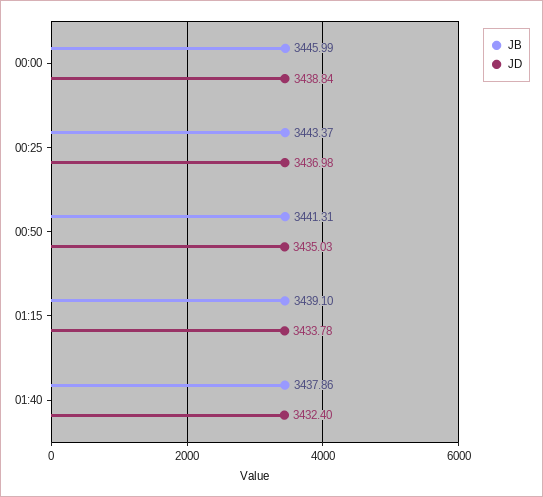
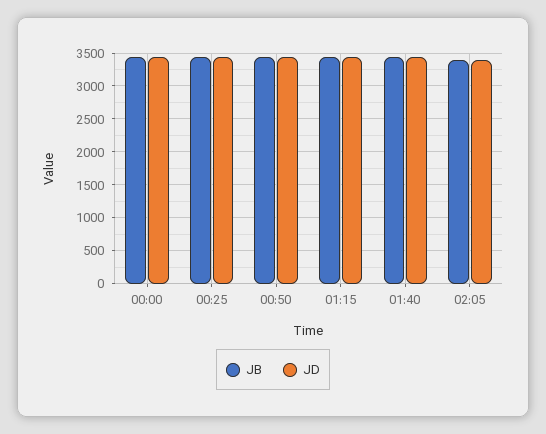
JB, 02:05: none -> 3400
JD, 02:05: none -> 3400

